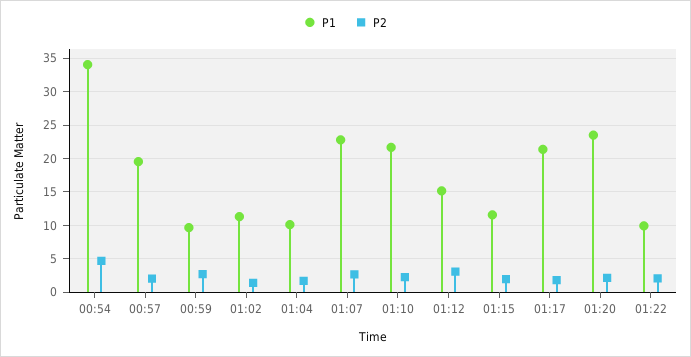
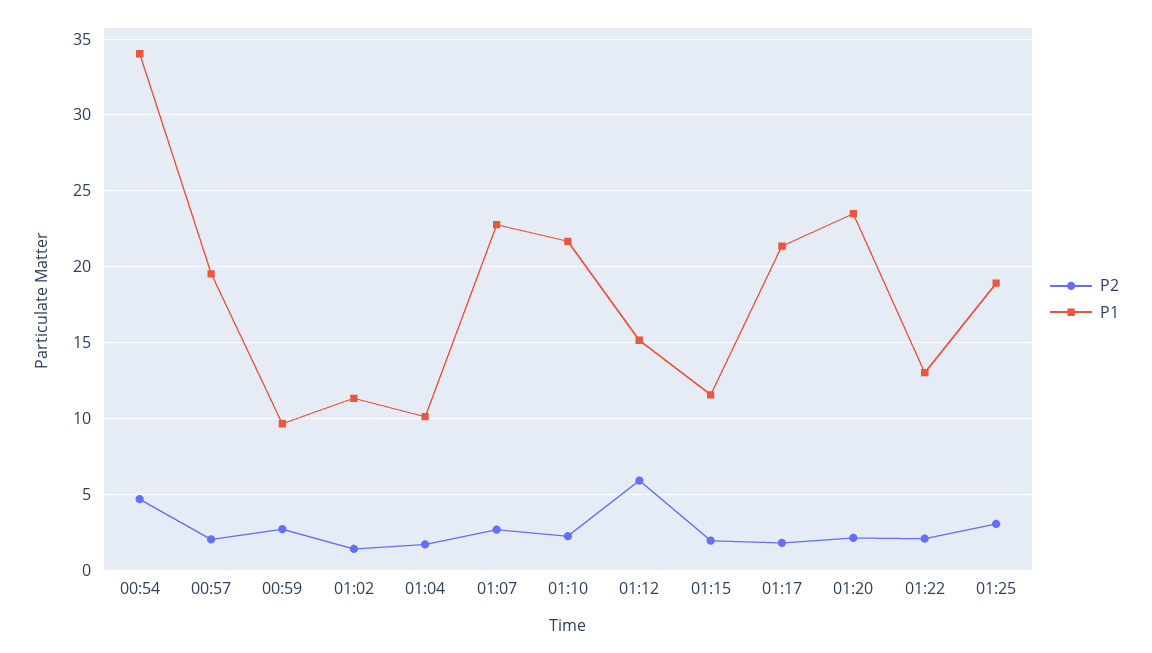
P2, 01:12: 3 -> 6
P1, 01:22: 10 -> 13
P2, 01:25: none -> 3
P1, 01:25: none -> 19

